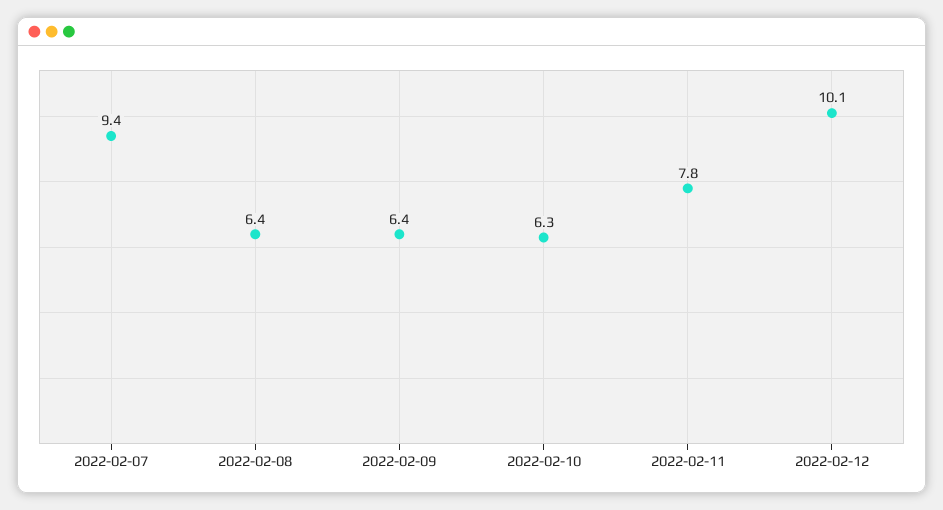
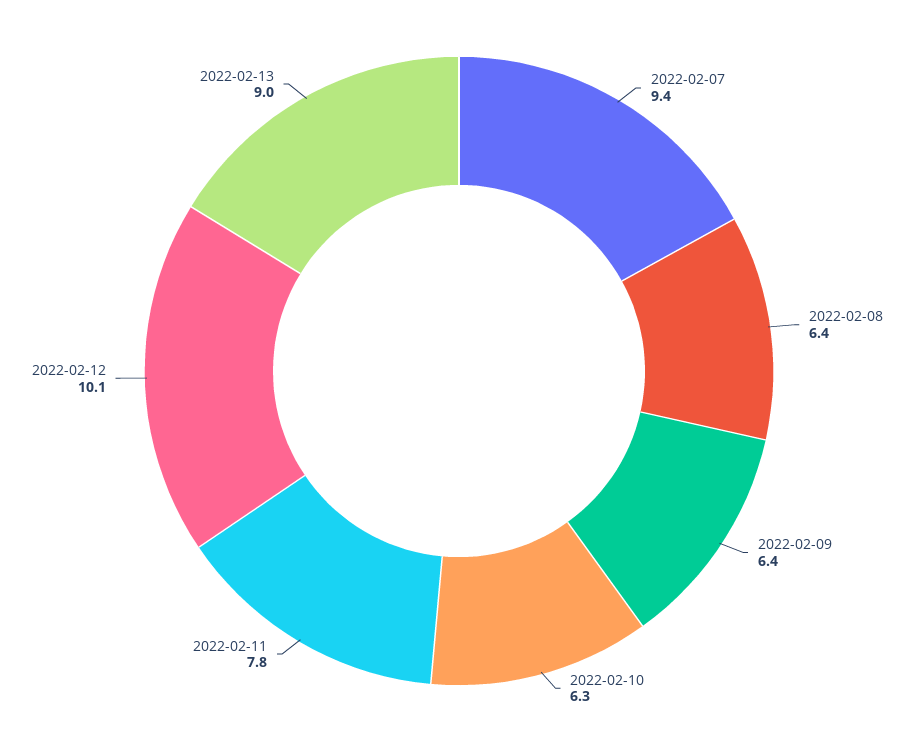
2022-02-13: none -> 9

